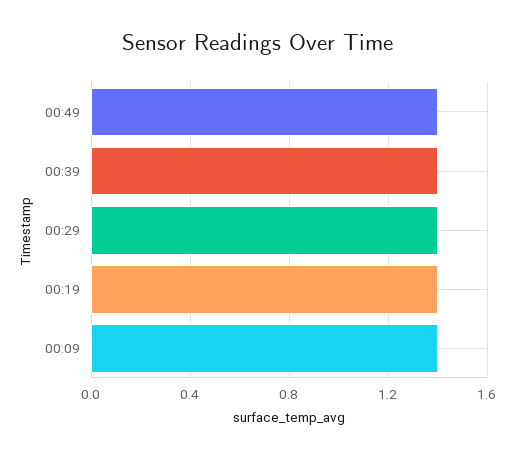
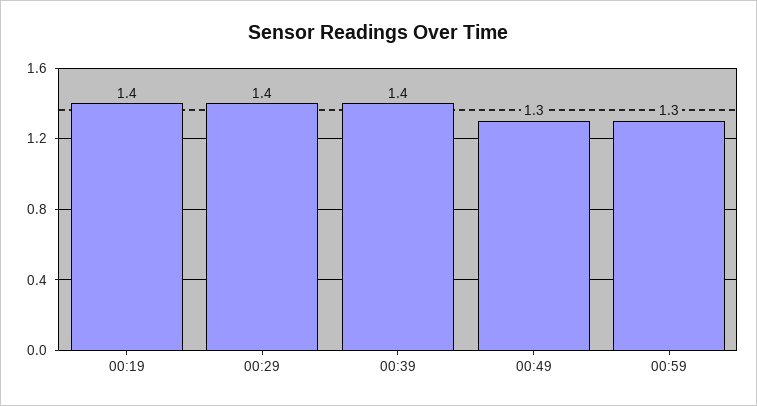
00:49: 1.4 -> 1.3
00:09: 1.4 -> none
00:59: none -> 1.3

